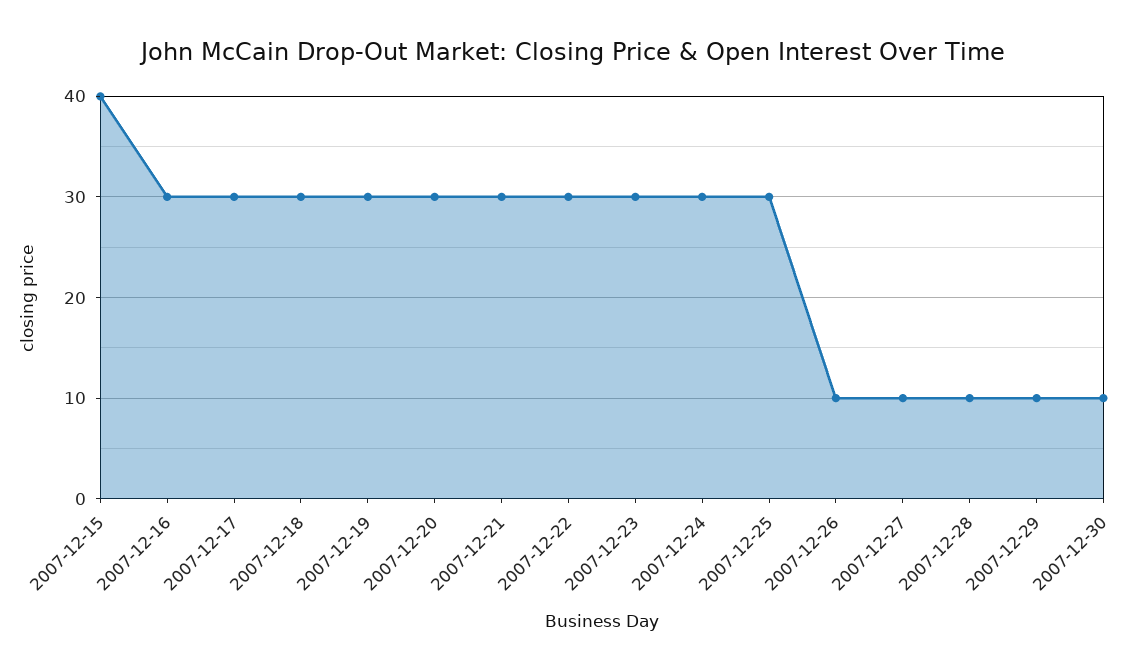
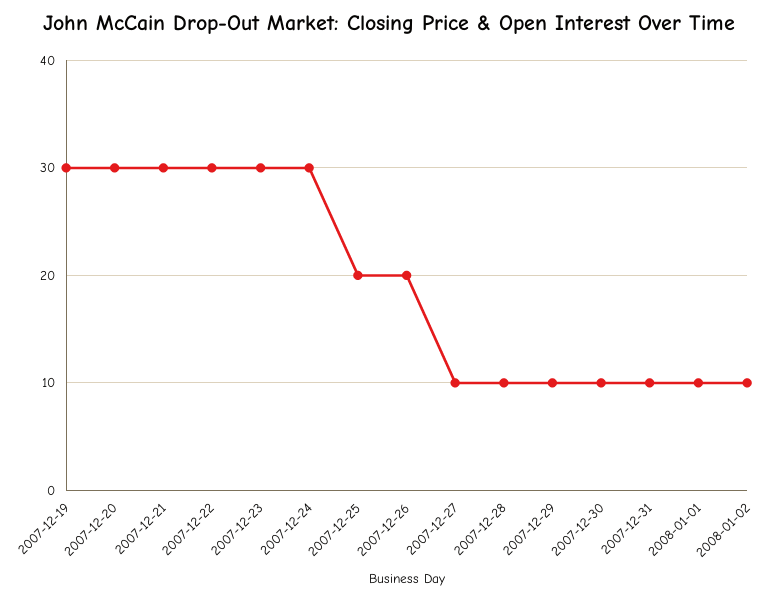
2007-12-15: 40 -> none
2007-12-16: 30 -> none
2007-12-17: 30 -> none
2007-12-18: 30 -> none
2007-12-25: 30 -> 20
2007-12-26: 10 -> 20
2007-12-31: none -> 10
2008-01-01: none -> 10
2008-01-02: none -> 10

